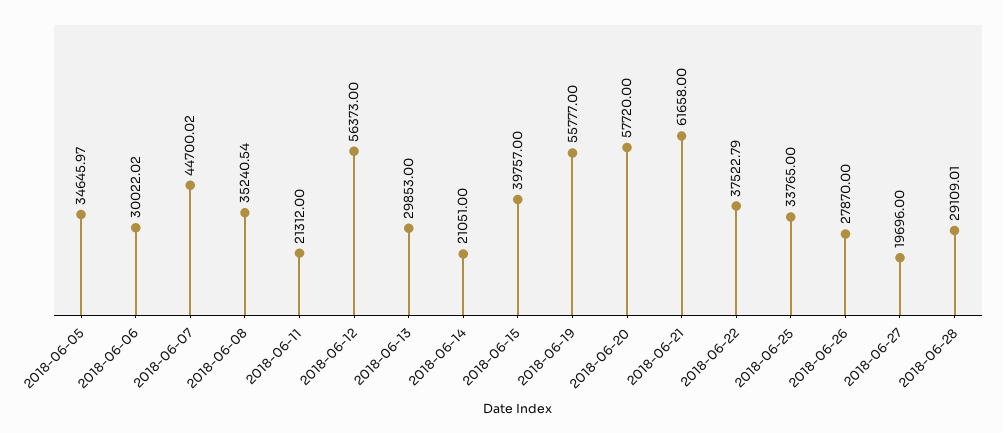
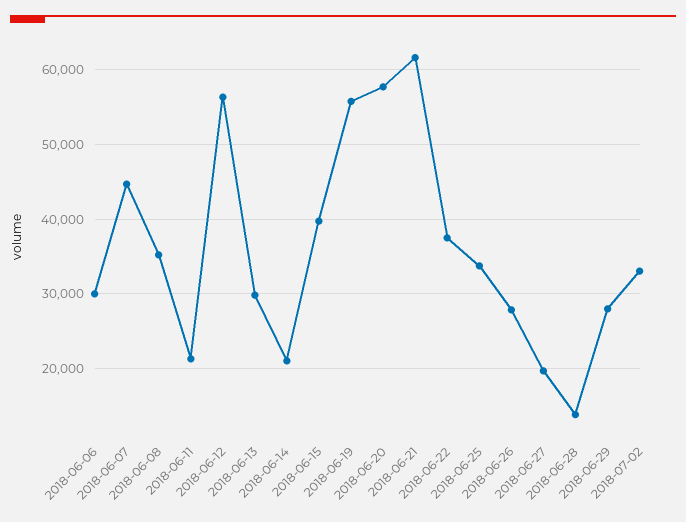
2018-06-05: 34645.97 -> none
2018-06-28: 29109.01 -> 14000
2018-06-29: none -> 28000
2018-07-02: none -> 33000

